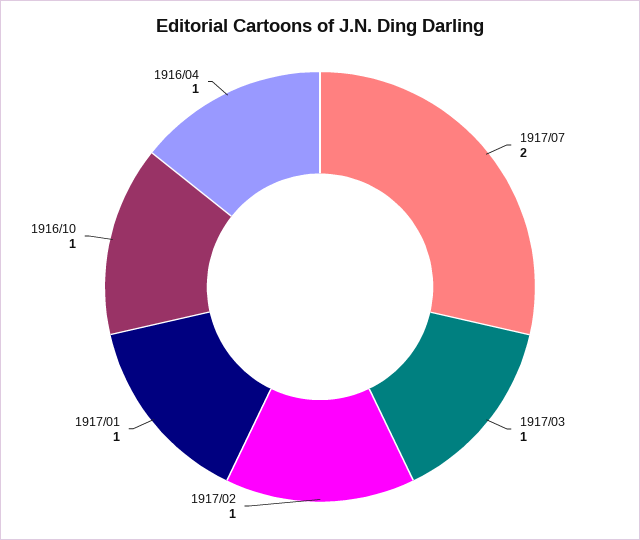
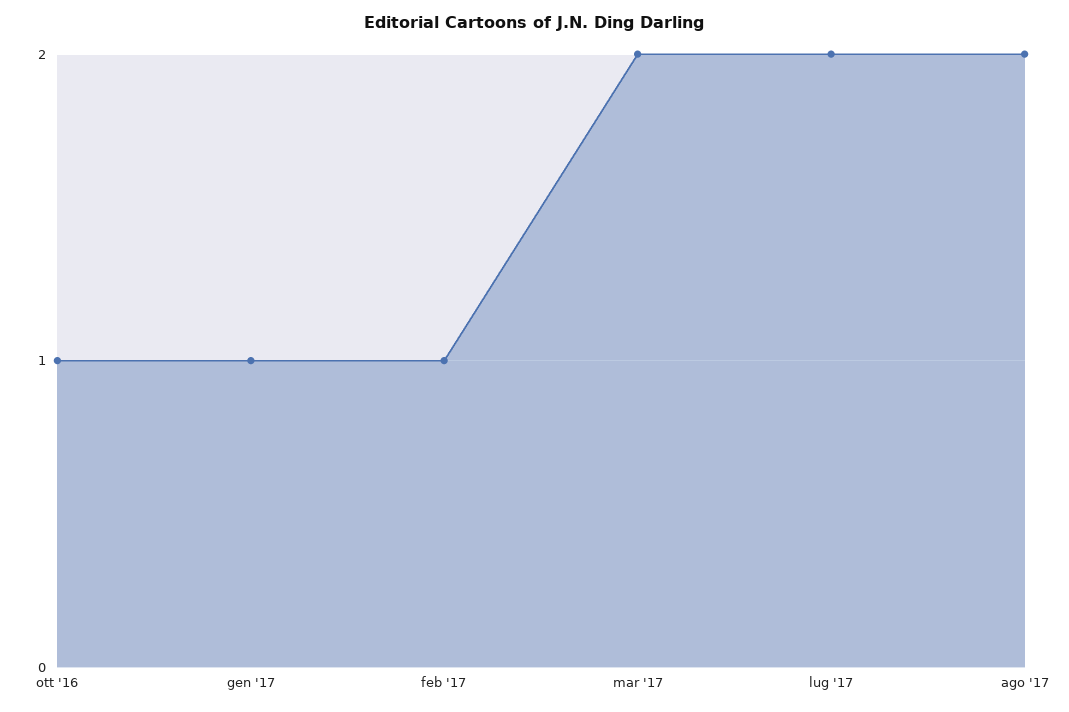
1917/03: 1 -> 2
1916/04: 1 -> none
ago '17: none -> 2

